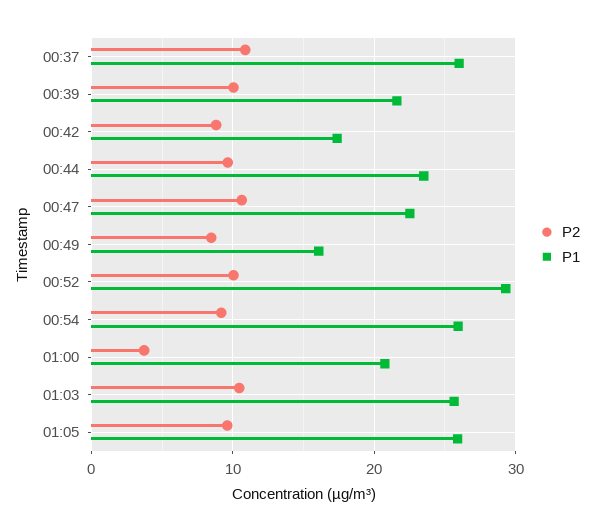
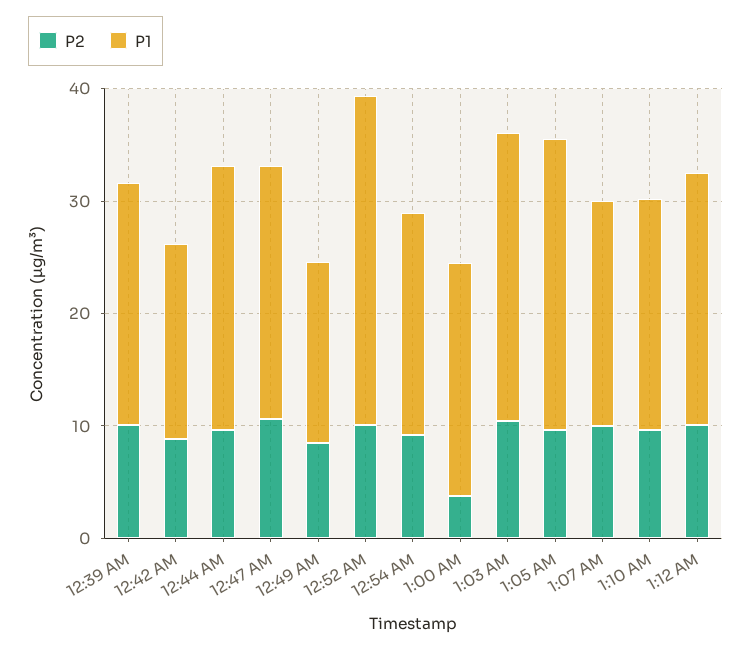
P2, 00:37: 11 -> none
P1, 00:37: 26 -> none
P1, 00:54: 26 -> 20
P2, 1:07 AM: none -> 10
P1, 1:07 AM: none -> 20
P2, 1:10 AM: none -> 10
P1, 1:10 AM: none -> 20
P2, 1:12 AM: none -> 10
P1, 1:12 AM: none -> 22

